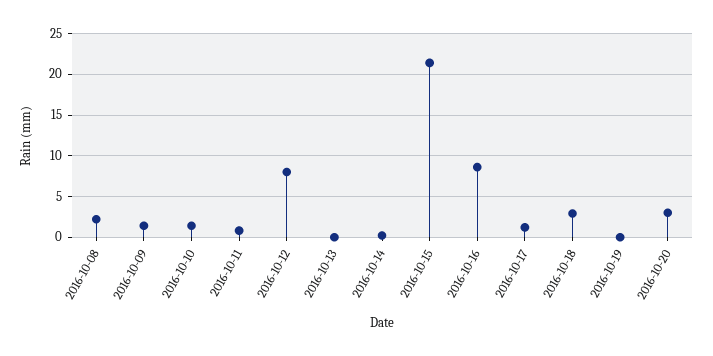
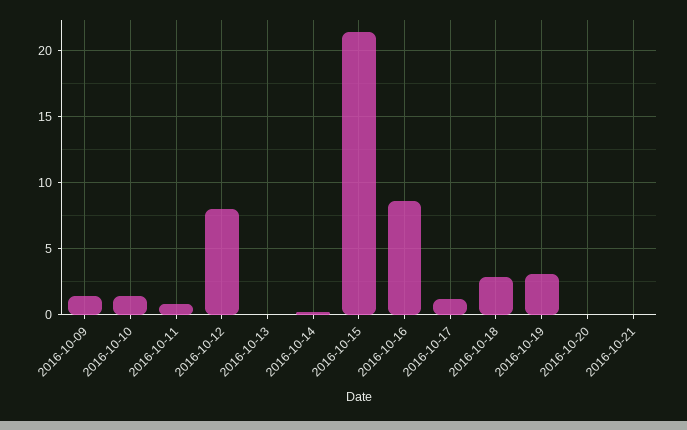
2016-10-08: 2 -> none
2016-10-19: 0 -> 3
2016-10-20: 3 -> 0
2016-10-21: none -> 0

